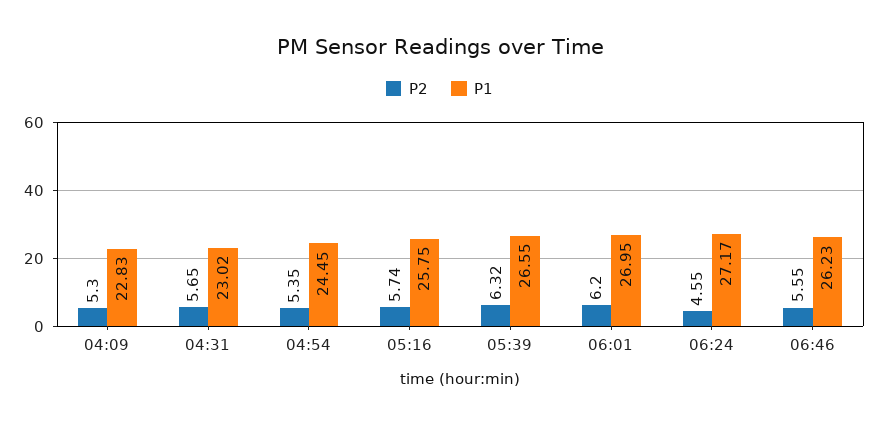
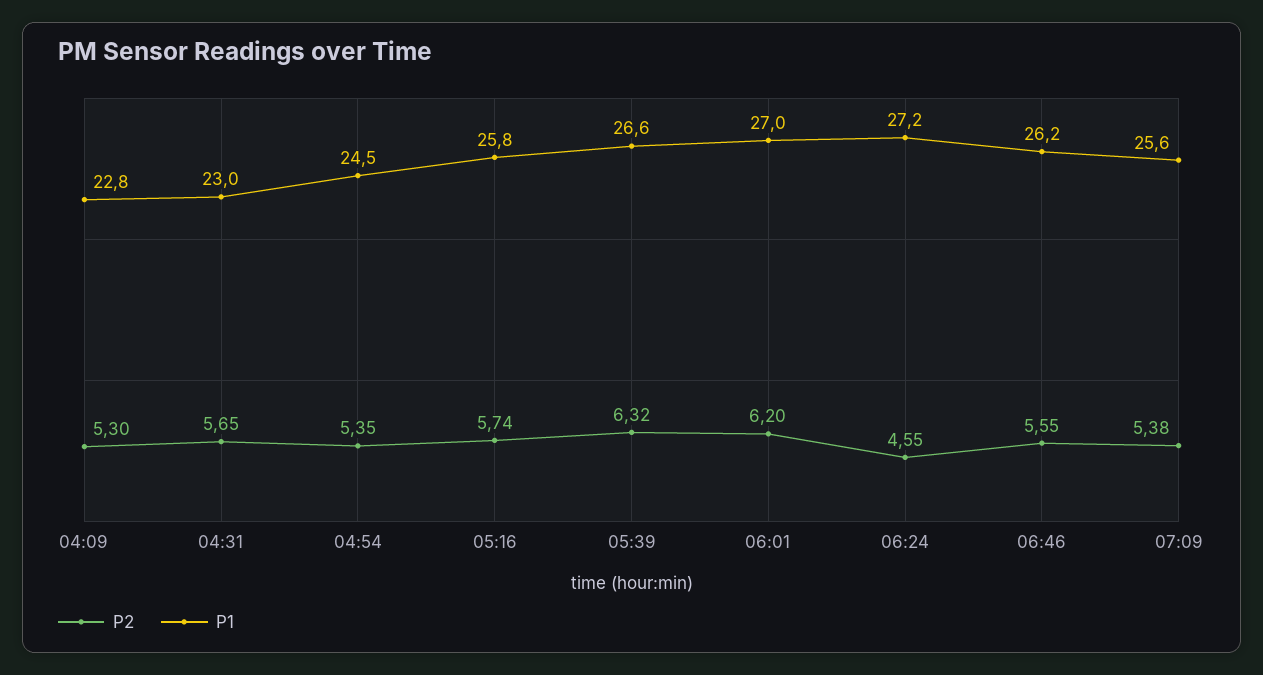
P2, 07:09: none -> 5.38
P1, 07:09: none -> 25.6

